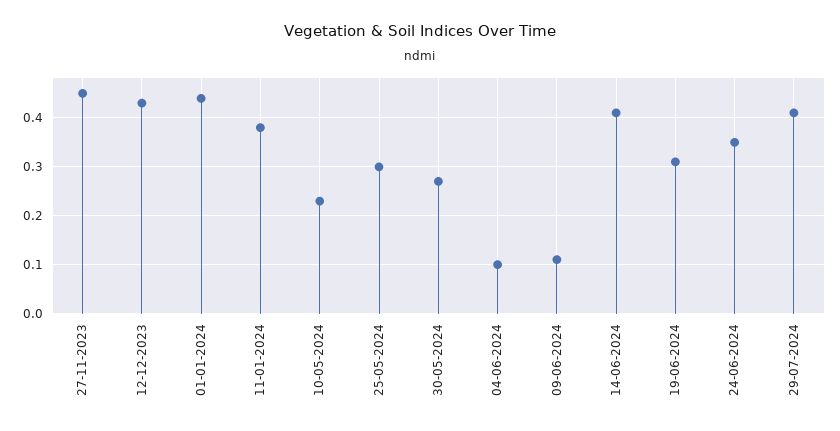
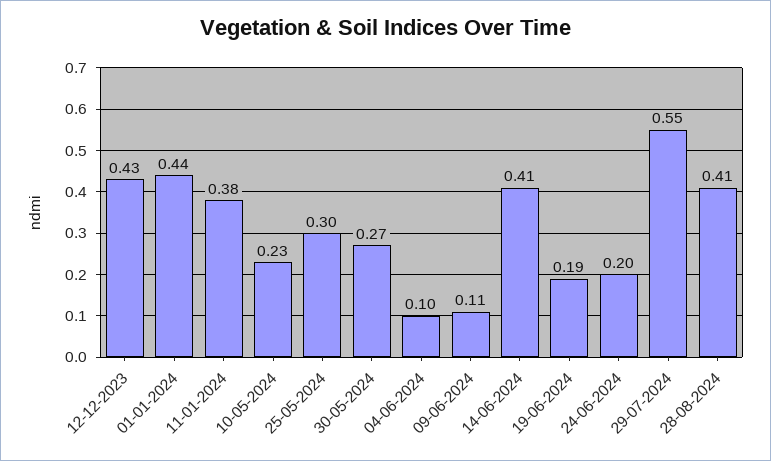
27-11-2023: 0.45 -> none
19-06-2024: 0.3 -> 0.19
24-06-2024: 0.35 -> 0.2
29-07-2024: 0.4 -> 0.55
28-08-2024: none -> 0.41

